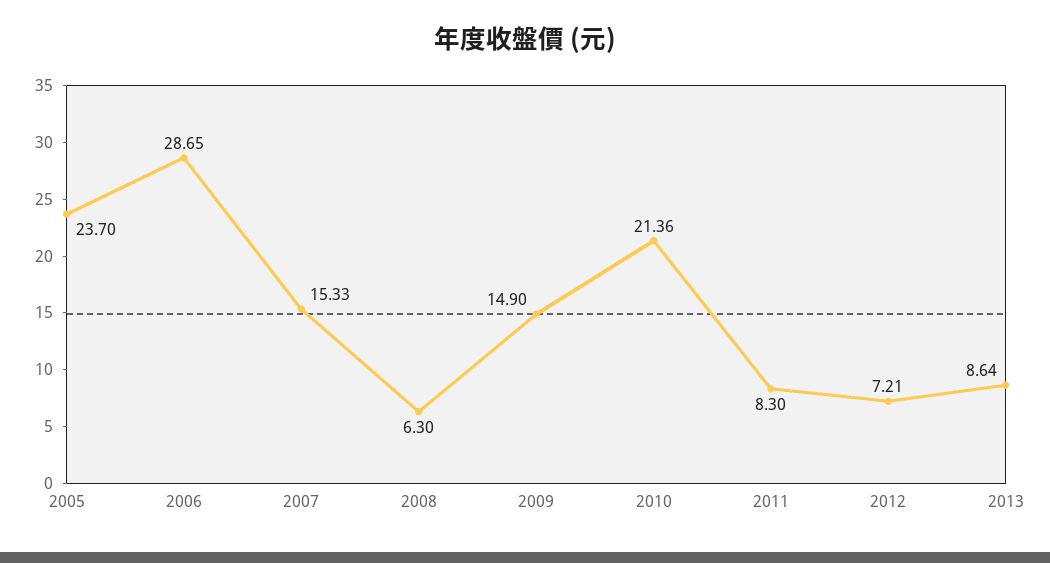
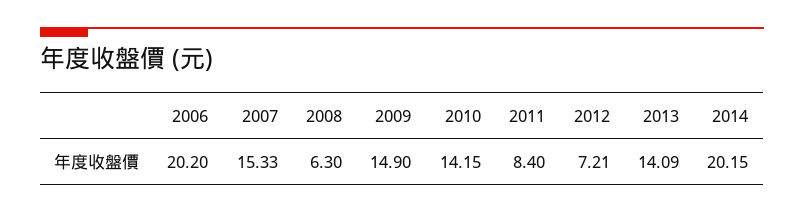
2005: 23.7 -> none
2006: 28.65 -> 20.2
2010: 21.36 -> 14.15
2011: 8.3 -> 8.4
2013: 8.64 -> 14.09
2014: none -> 20.15

